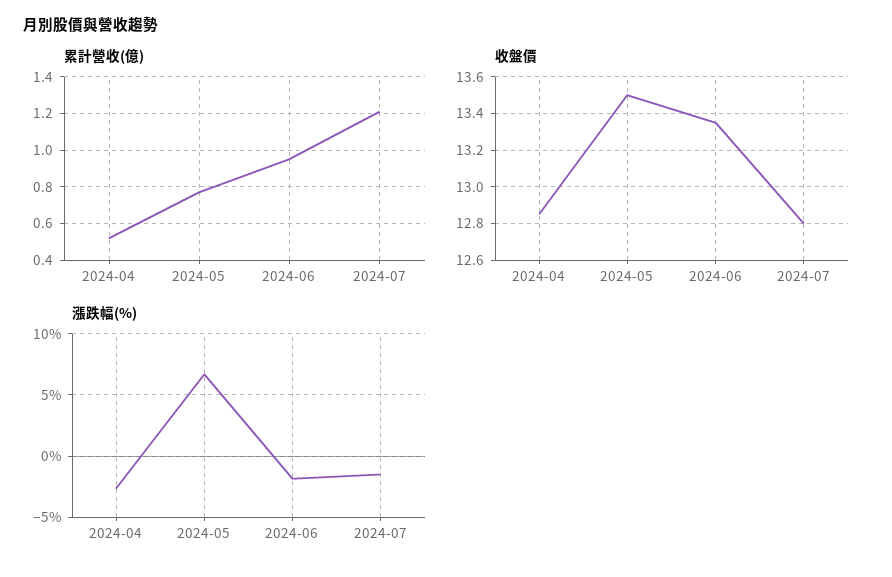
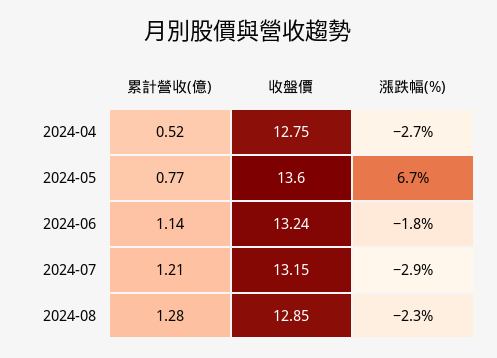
累計營收(億), 2024-06: 0.95 -> 1.14
收盤價, 2024-04: 12.85 -> 12.75
收盤價, 2024-05: 13.5 -> 13.6
收盤價, 2024-06: 13.35 -> 13.24
收盤價, 2024-07: 12.8 -> 13.15
漲跌幅(%), 2024-07: -1.5 -> -2.9
累計營收(億), 2024-08: none -> 1.28
收盤價, 2024-08: none -> 12.85
漲跌幅(%), 2024-08: none -> -2.3

